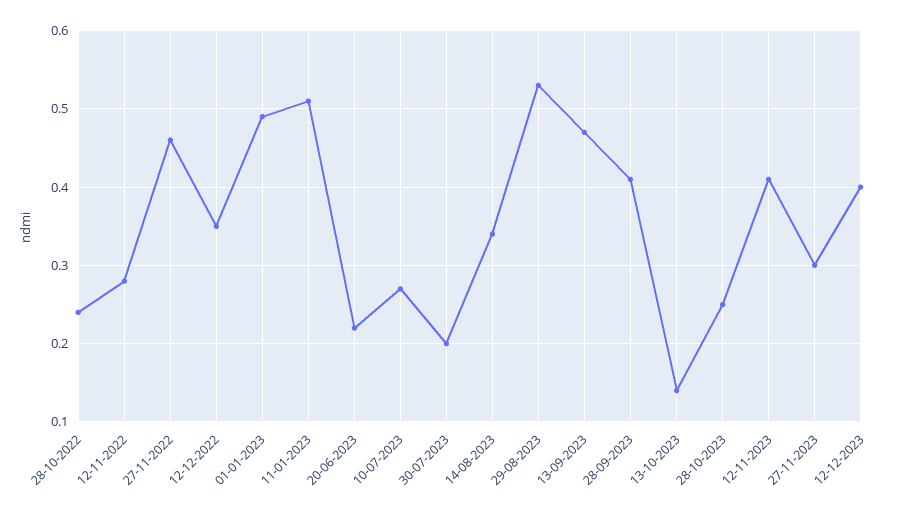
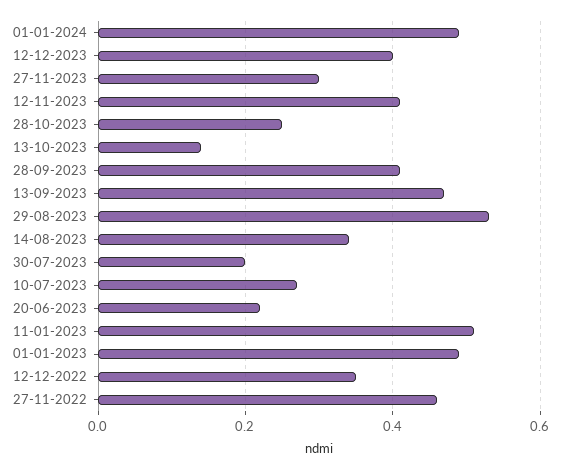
28-10-2022: 0.24 -> none
12-11-2022: 0.28 -> none
01-01-2024: none -> 0.5

